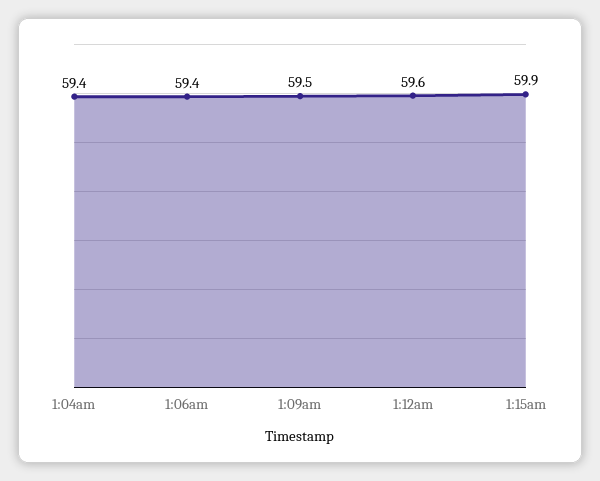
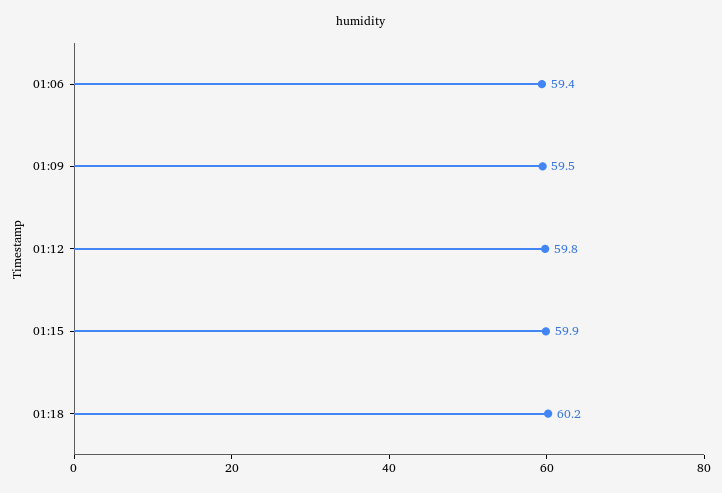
1:04am: 59.4 -> none
1:12am: 59.6 -> 59.8
01:18: none -> 60.2

